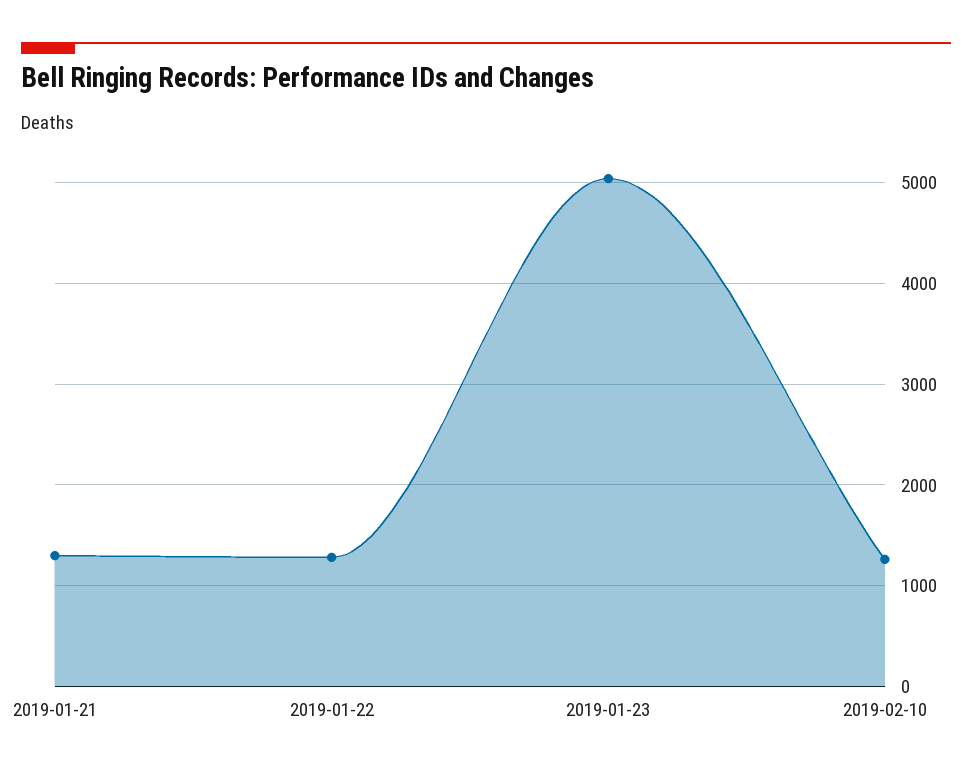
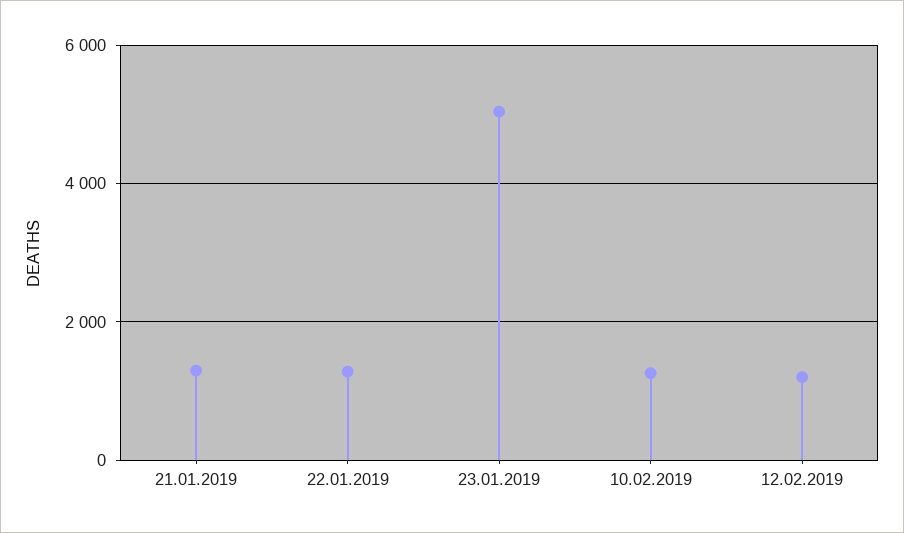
12.02.2019: none -> 1200

